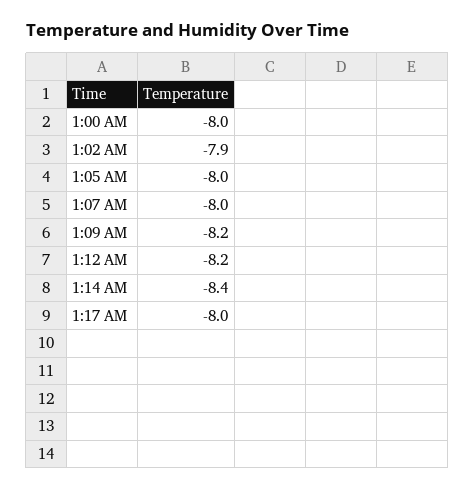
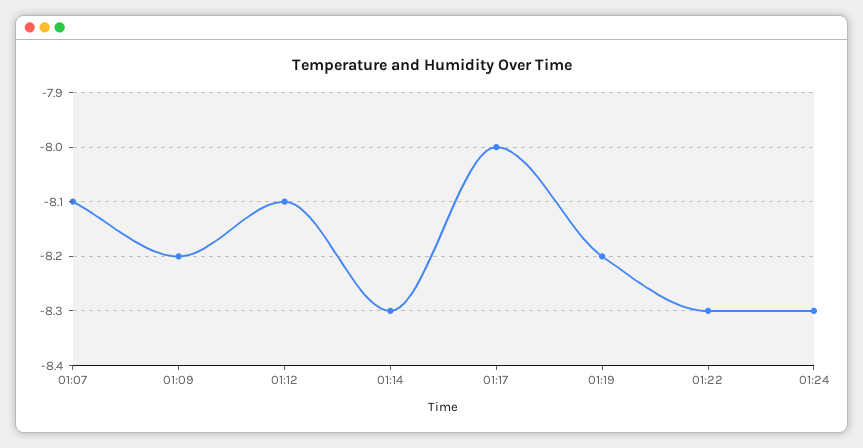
1:00 AM: -8 -> none
1:02 AM: -7.9 -> none
1:05 AM: -8 -> none
1:07 AM: -8 -> -8.1
1:12 AM: -8.2 -> -8.1
1:14 AM: -8.4 -> -8.3
01:19: none -> -8.2
01:22: none -> -8.3
01:24: none -> -8.3

